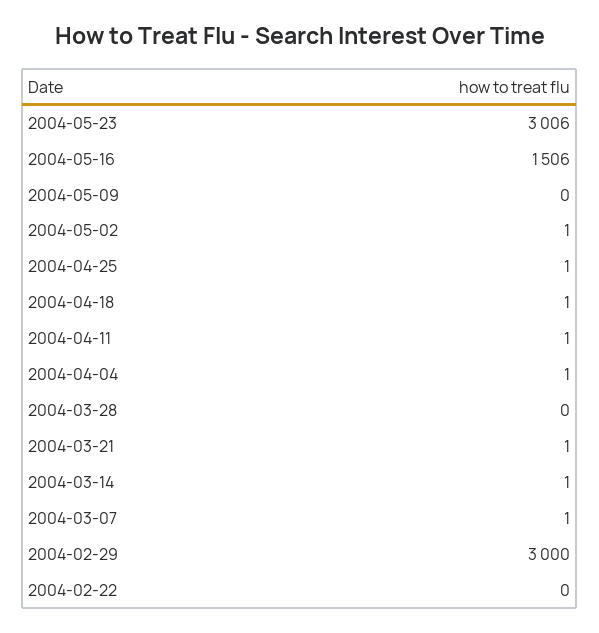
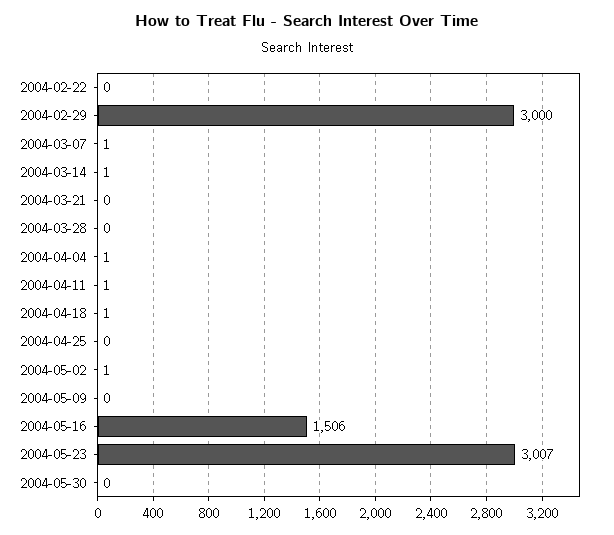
2004-05-23: 3006 -> 3007
2004-04-25: 1 -> 0
2004-03-21: 1 -> 0
2004-05-30: none -> 0

